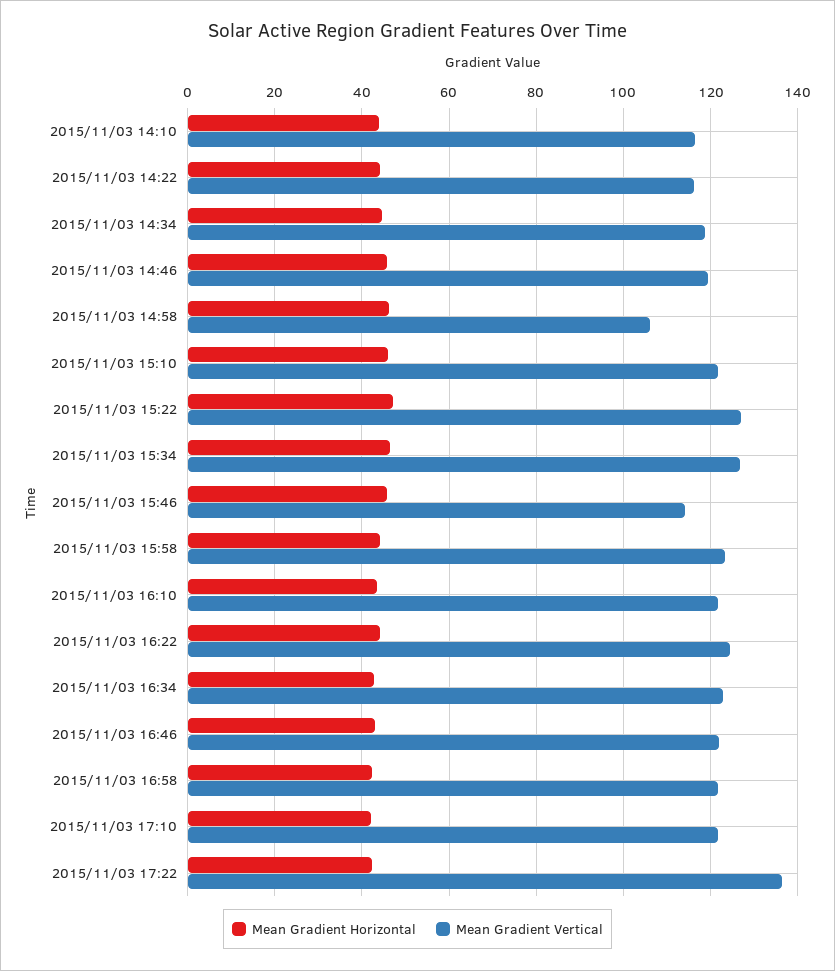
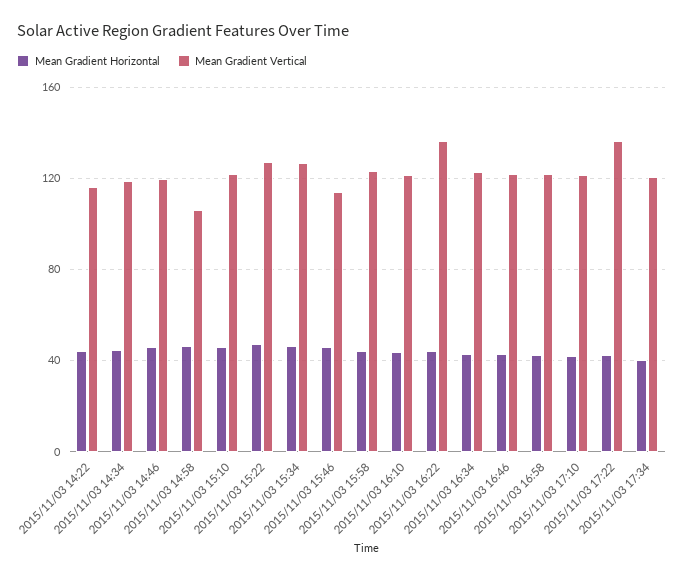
Mean Gradient Horizontal, 2015/11/03 14:10: 44 -> none
Mean Gradient Vertical, 2015/11/03 14:10: 116 -> none
Mean Gradient Vertical, 2015/11/03 16:22: 124 -> 135
Mean Gradient Horizontal, 2015/11/03 17:34: none -> 40
Mean Gradient Vertical, 2015/11/03 17:34: none -> 120

